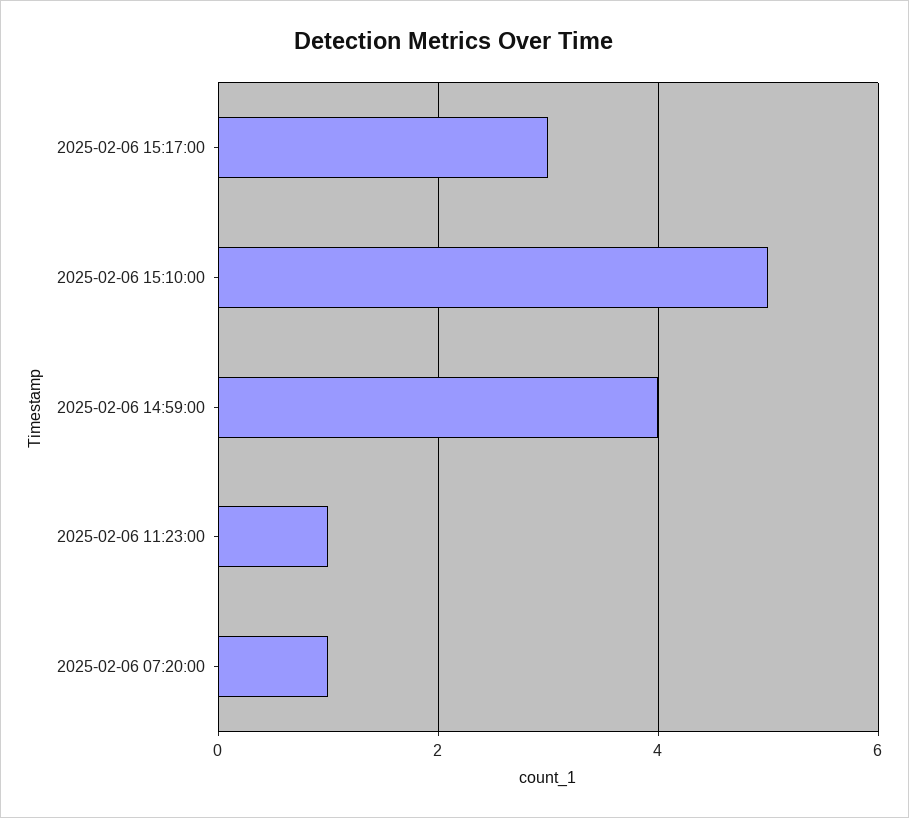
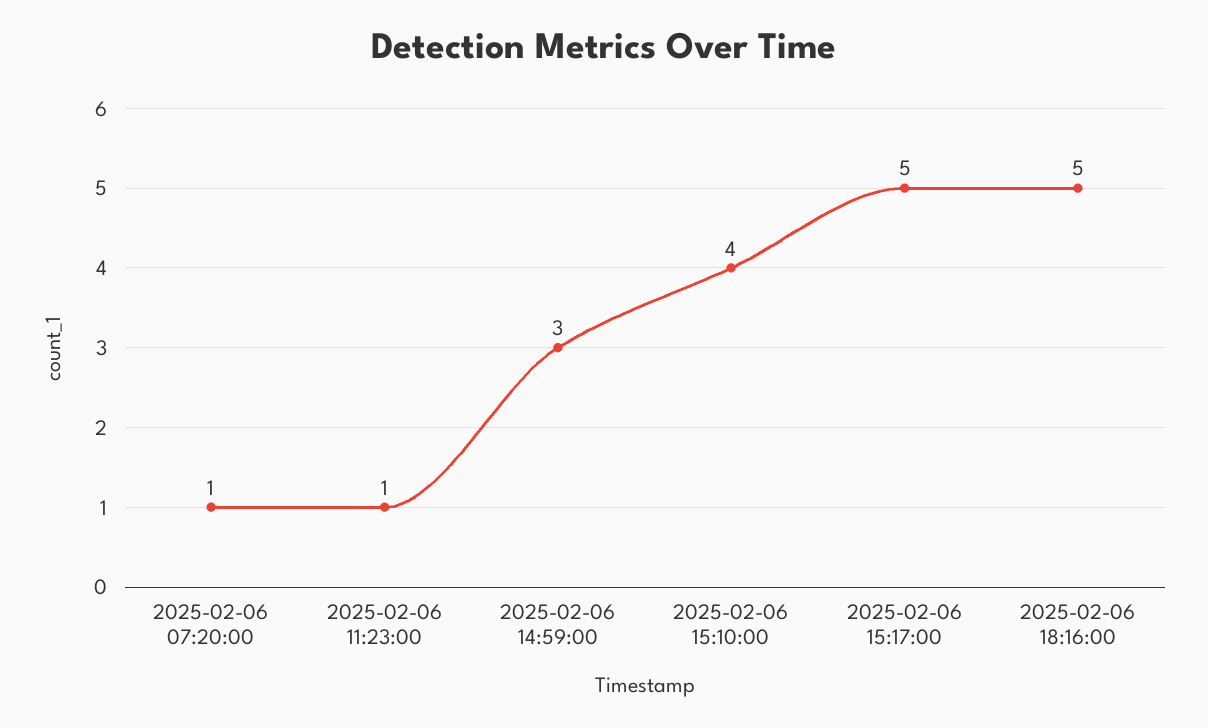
2025-02-06 15:17:00: 3 -> 5
2025-02-06 15:10:00: 5 -> 4
2025-02-06 14:59:00: 4 -> 3
2025-02-06 18:16:00: none -> 5

